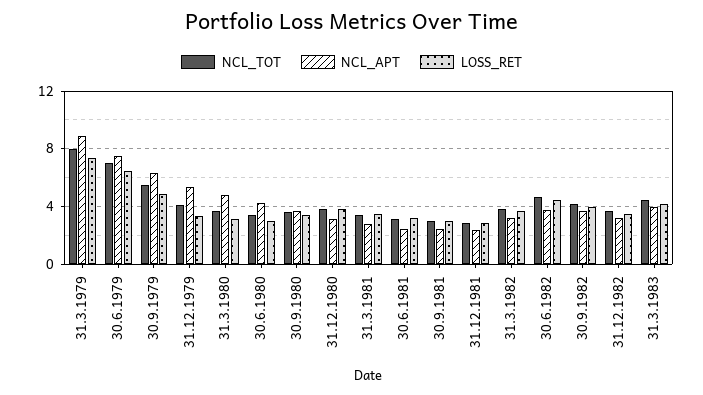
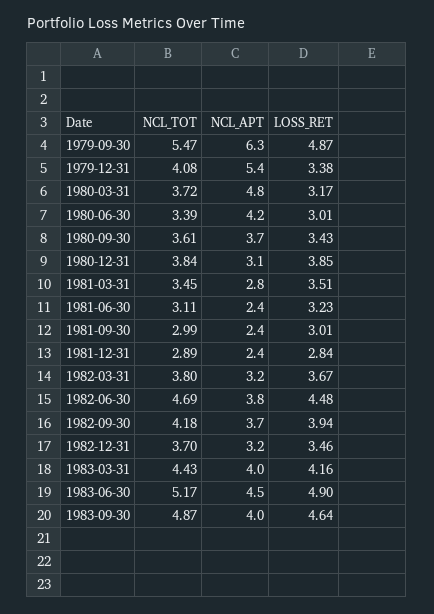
NCL_TOT, 31.3.1979: 8 -> none
NCL_APT, 31.3.1979: 9 -> none
LOSS_RET, 31.3.1979: 7.5 -> none
NCL_TOT, 30.6.1979: 7 -> none
NCL_APT, 30.6.1979: 7.5 -> none
LOSS_RET, 30.6.1979: 6.5 -> none
NCL_TOT, 1983-06-30: none -> 5.17
NCL_APT, 1983-06-30: none -> 4.5
LOSS_RET, 1983-06-30: none -> 4.9
NCL_TOT, 1983-09-30: none -> 4.87
NCL_APT, 1983-09-30: none -> 4
LOSS_RET, 1983-09-30: none -> 4.64

